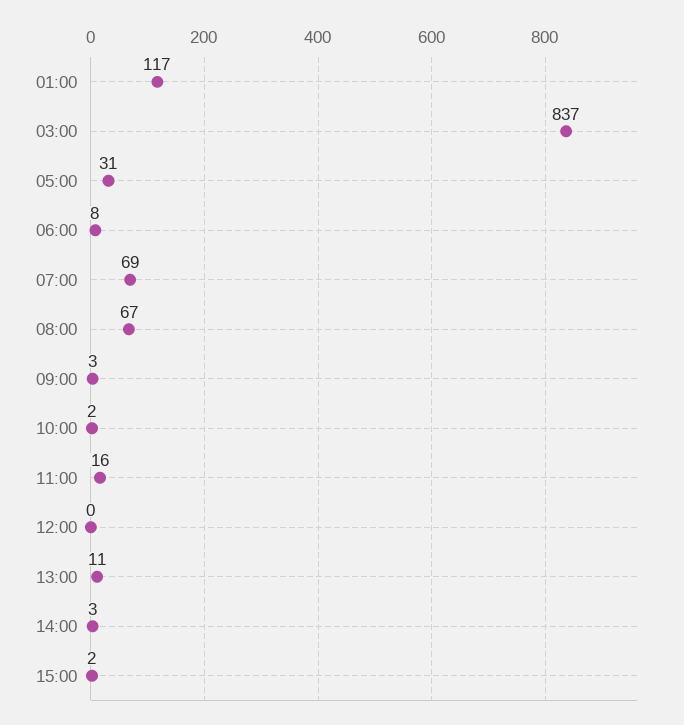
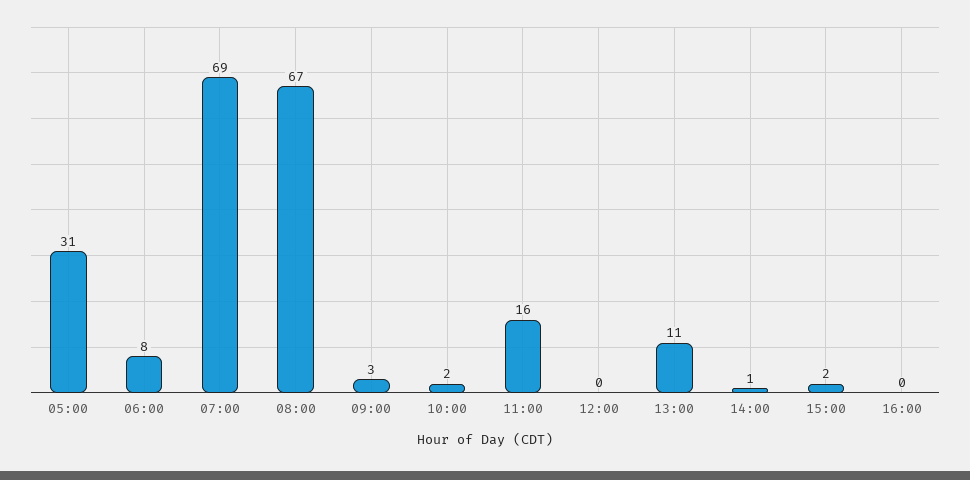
01:00: 117 -> none
03:00: 837 -> none
14:00: 3 -> 1
16:00: none -> 0

